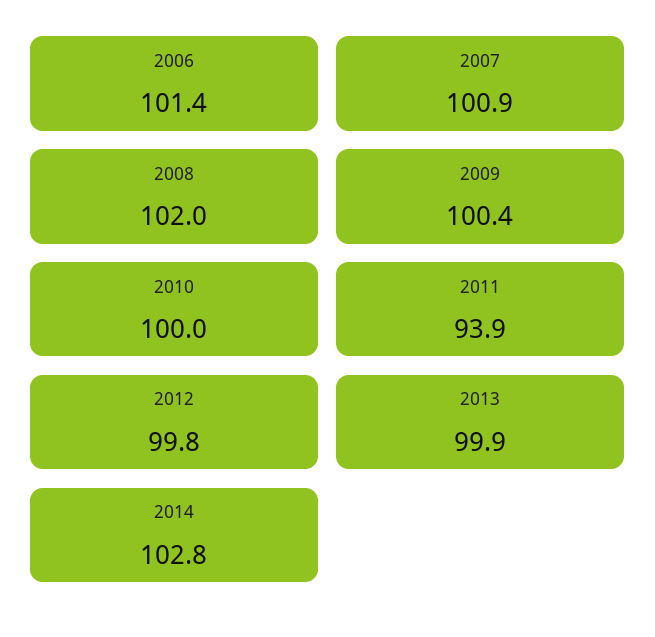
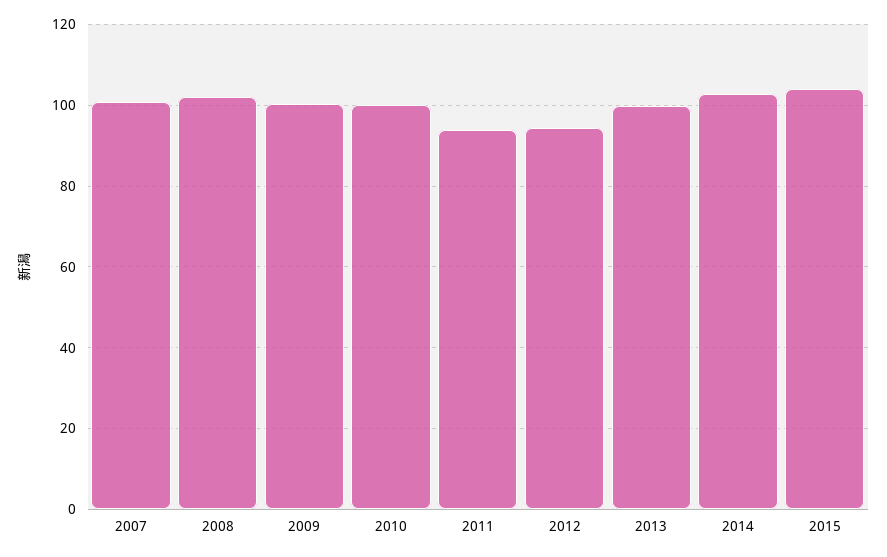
2006: 101.4 -> none
2012: 99.8 -> 94
2015: none -> 104

